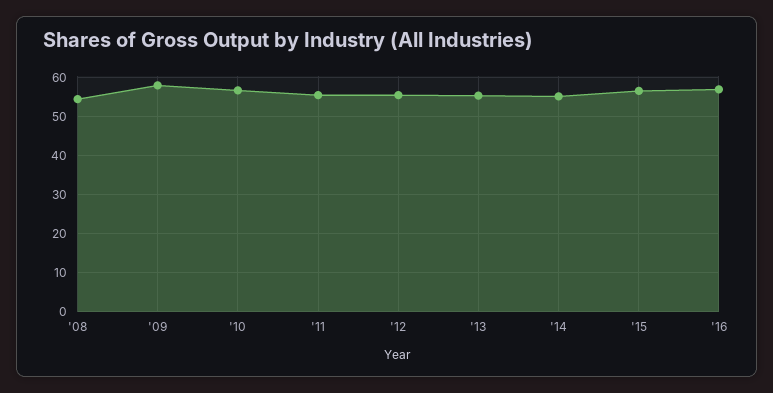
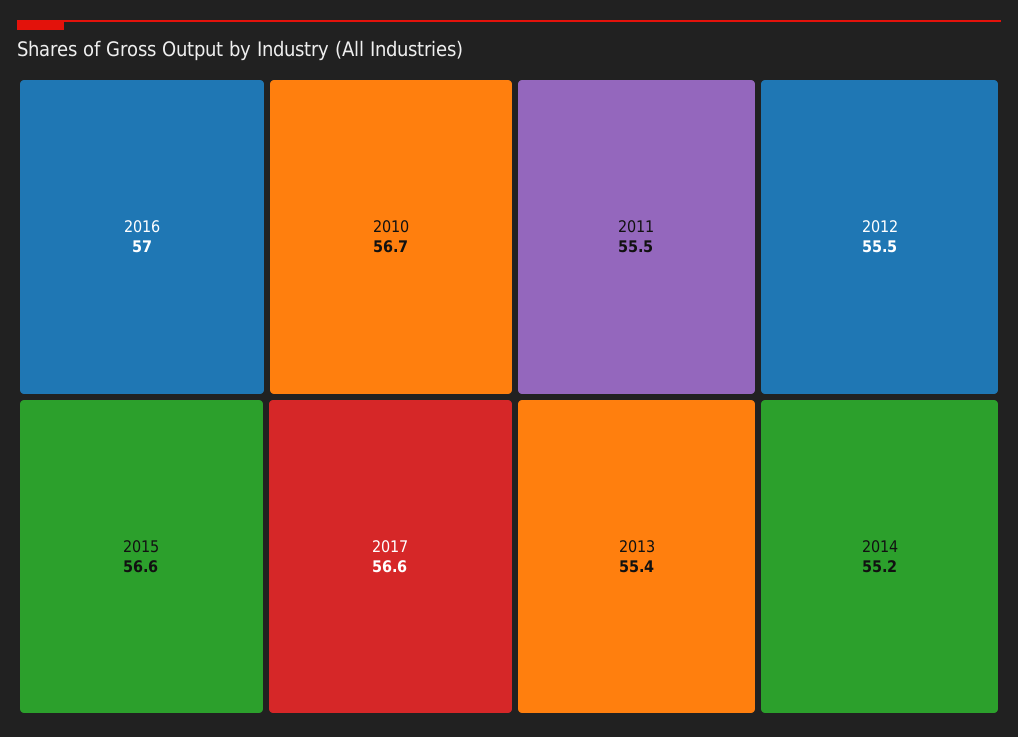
'08: 54 -> none
'09: 58 -> none
2017: none -> 56.6

